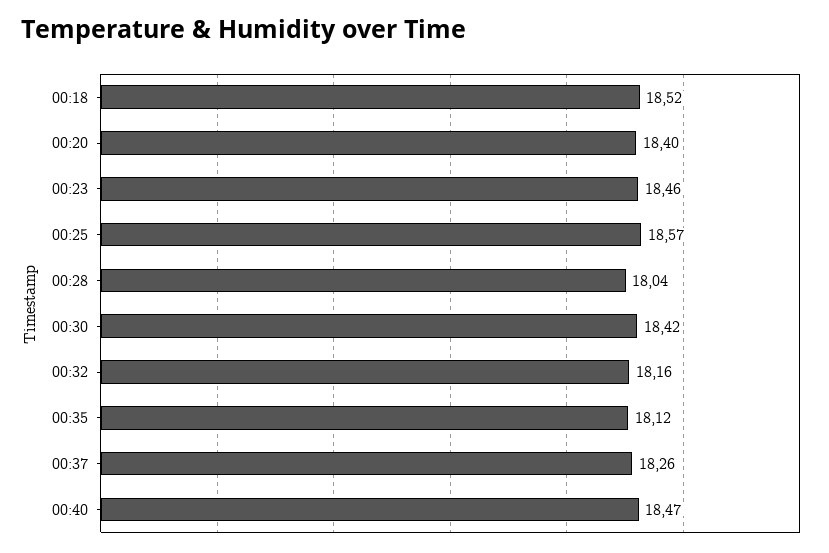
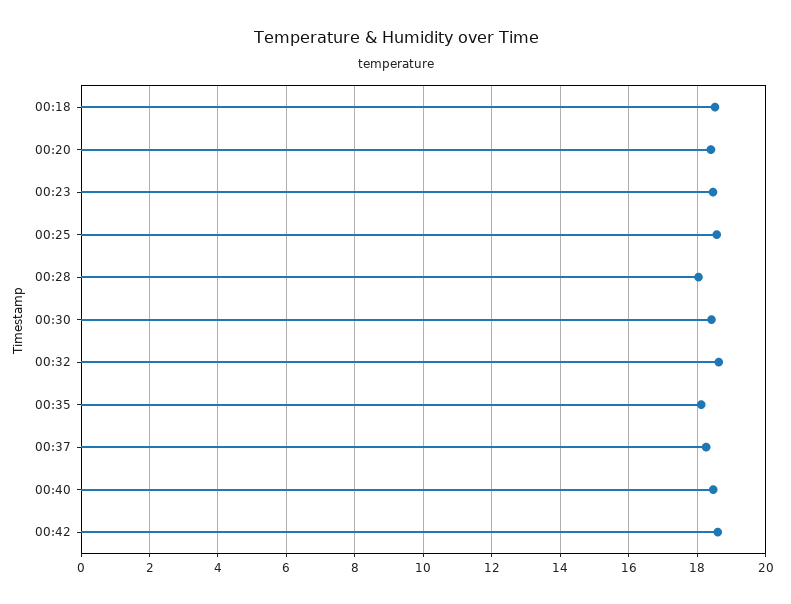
00:32: 18.16 -> 18.6
00:42: none -> 18.6

